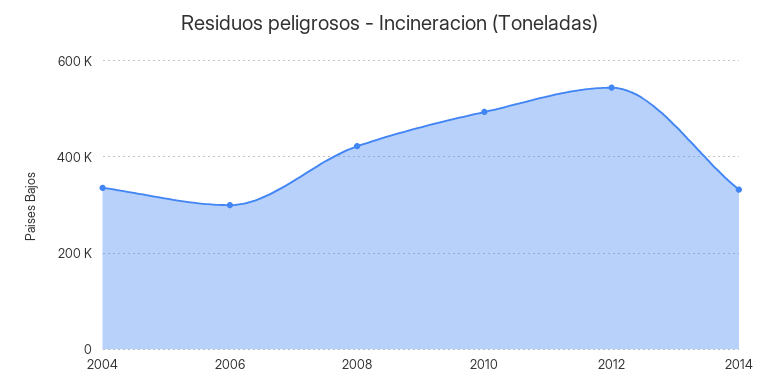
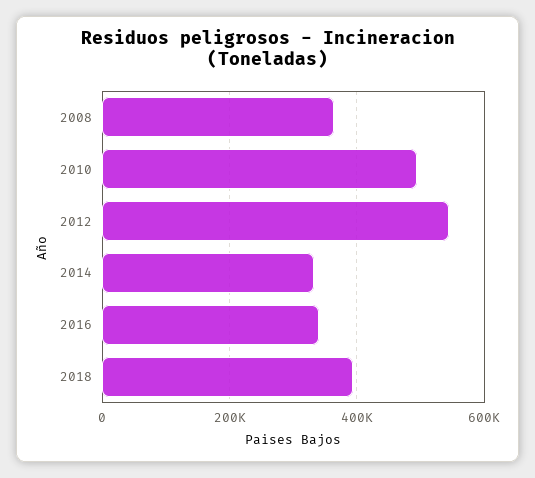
2004: 340000 -> none
2006: 300000 -> none
2008: 420000 -> 360000
2016: none -> 340000
2018: none -> 400000

